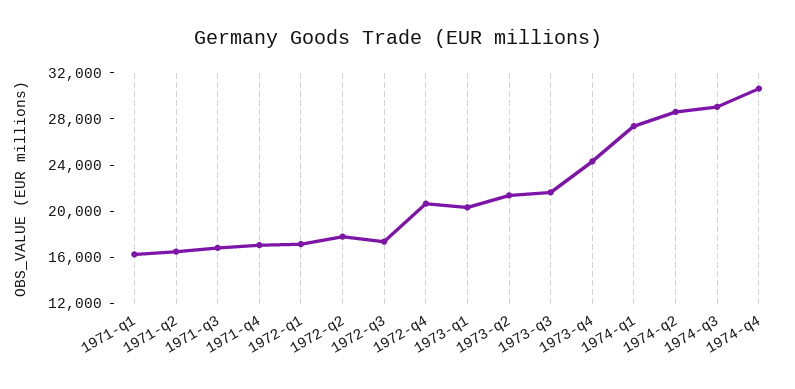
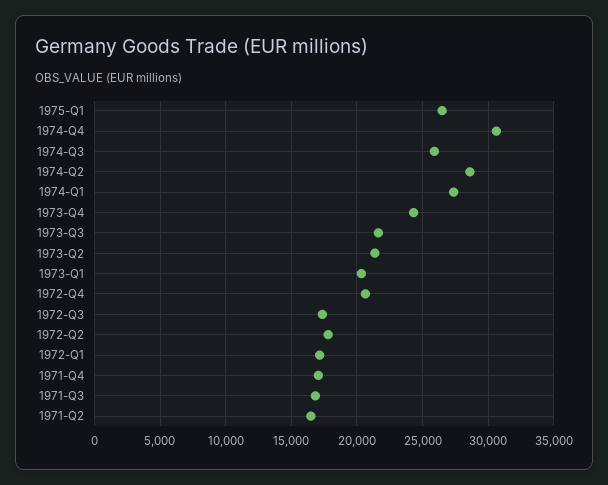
1971-q1: 16000 -> none
1974-q3: 29000 -> 26000
1975-Q1: none -> 26500

